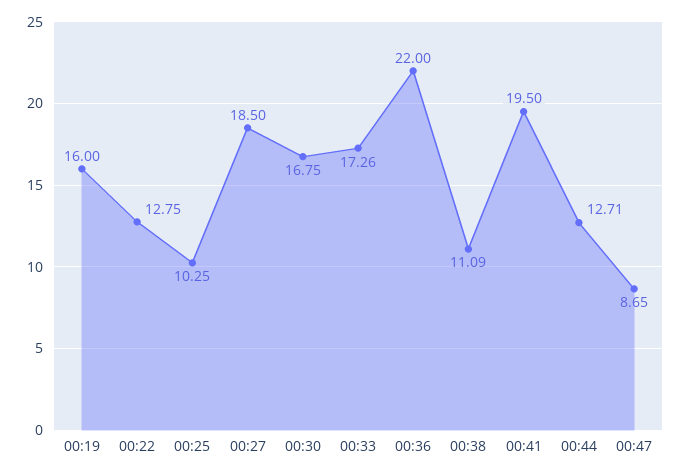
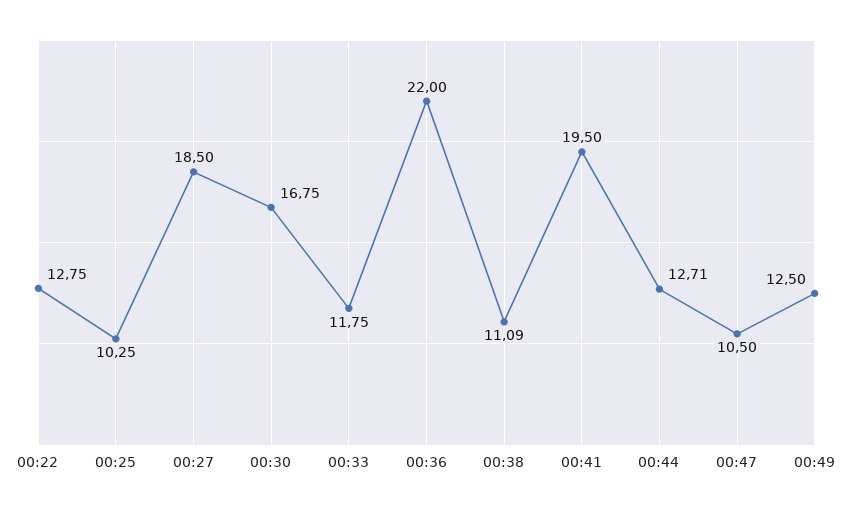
00:19: 16 -> none
00:33: 17.26 -> 11.75
00:47: 8.65 -> 10.5
00:49: none -> 12.5

